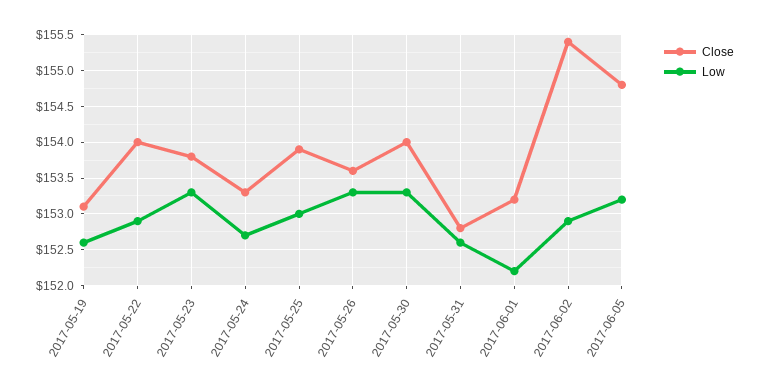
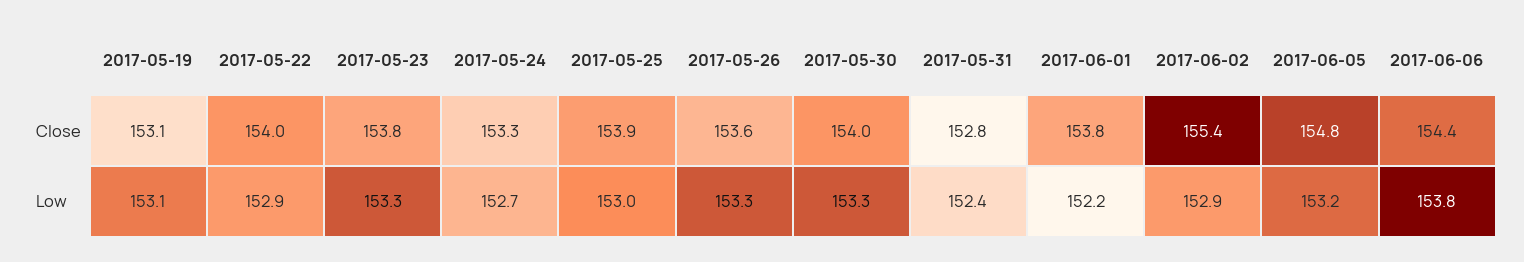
Low, 2017-05-19: 152.6 -> 153.1
Low, 2017-05-31: 152.6 -> 152.4
Close, 2017-06-01: 153.2 -> 153.8
Close, 2017-06-06: none -> 154.4
Low, 2017-06-06: none -> 153.8

